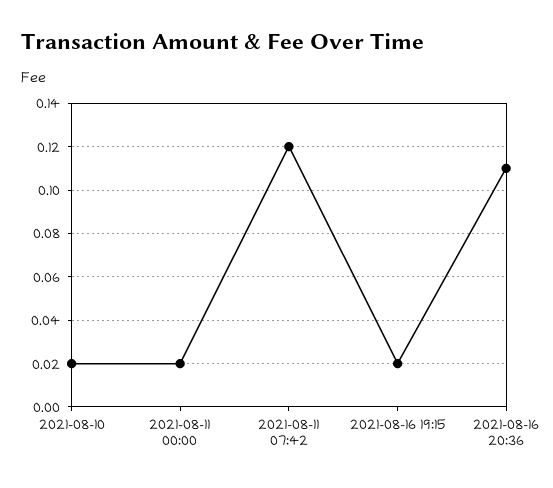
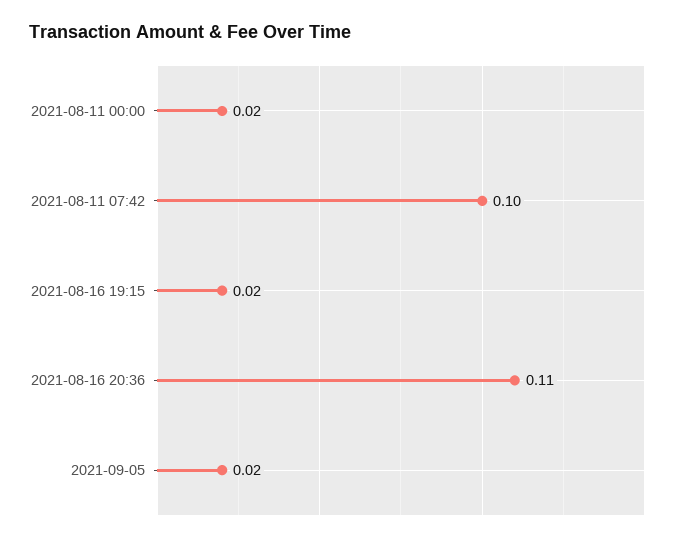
2021-08-10: 0.02 -> none
2021-08-11 07:42: 0.12 -> 0.1
2021-09-05: none -> 0.02

